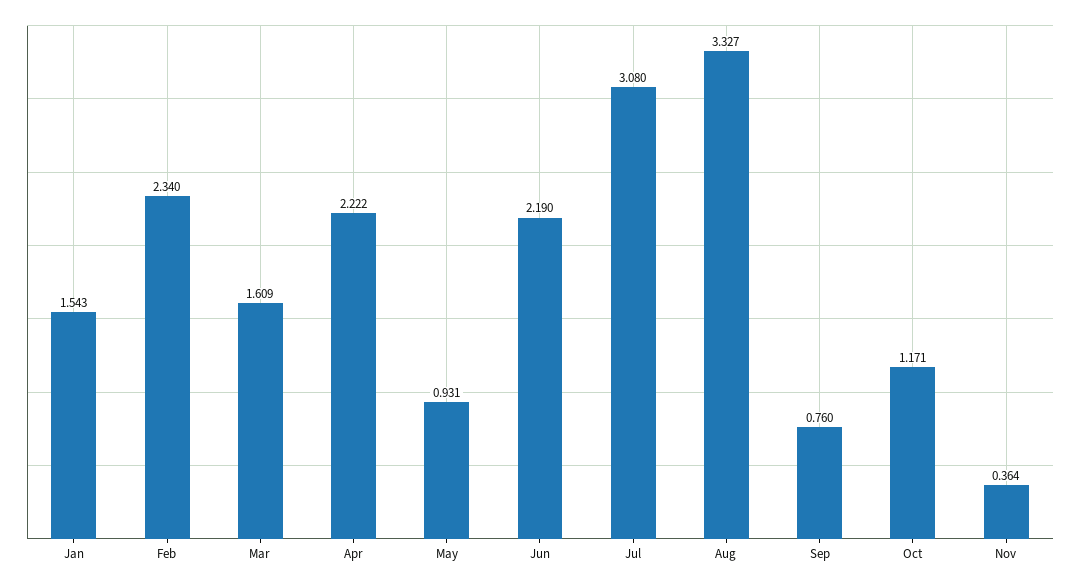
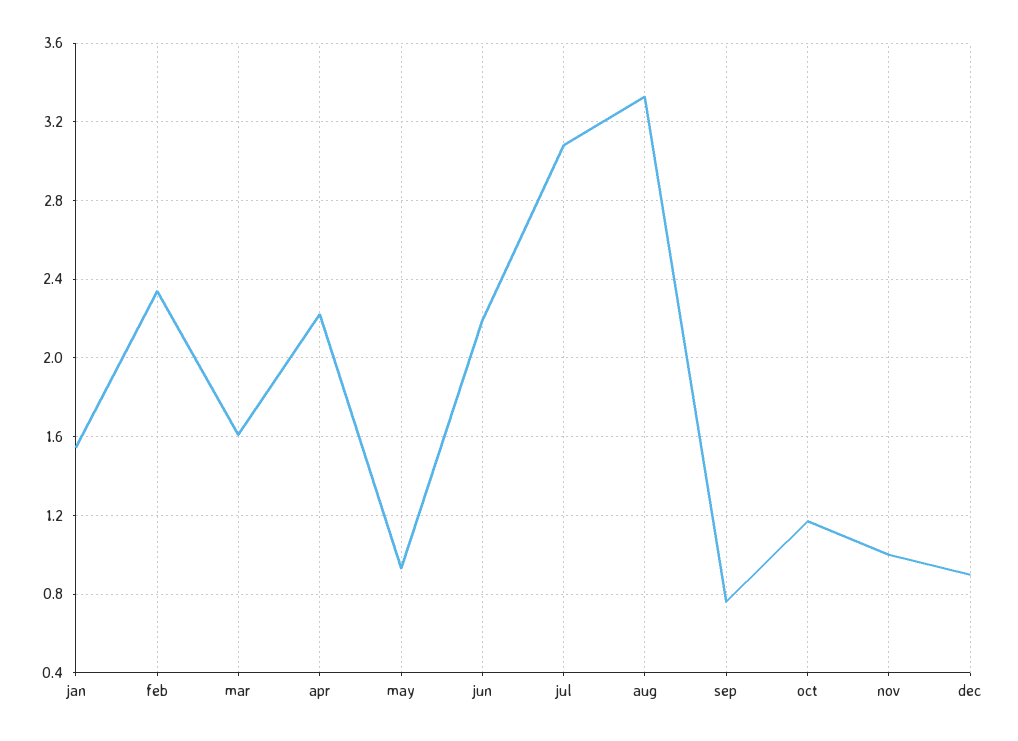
Nov: 0.364 -> 1
dec: none -> 0.9

